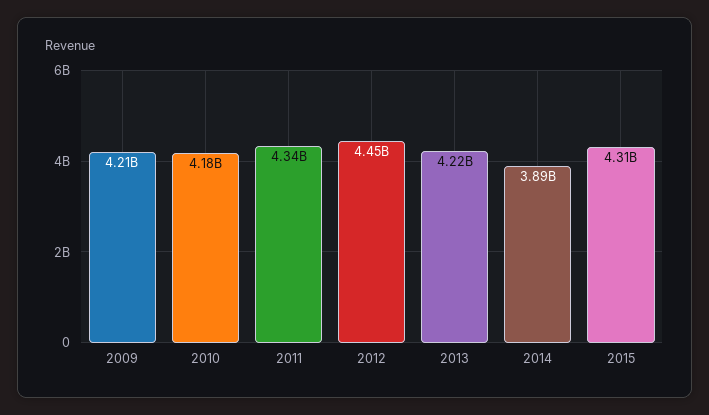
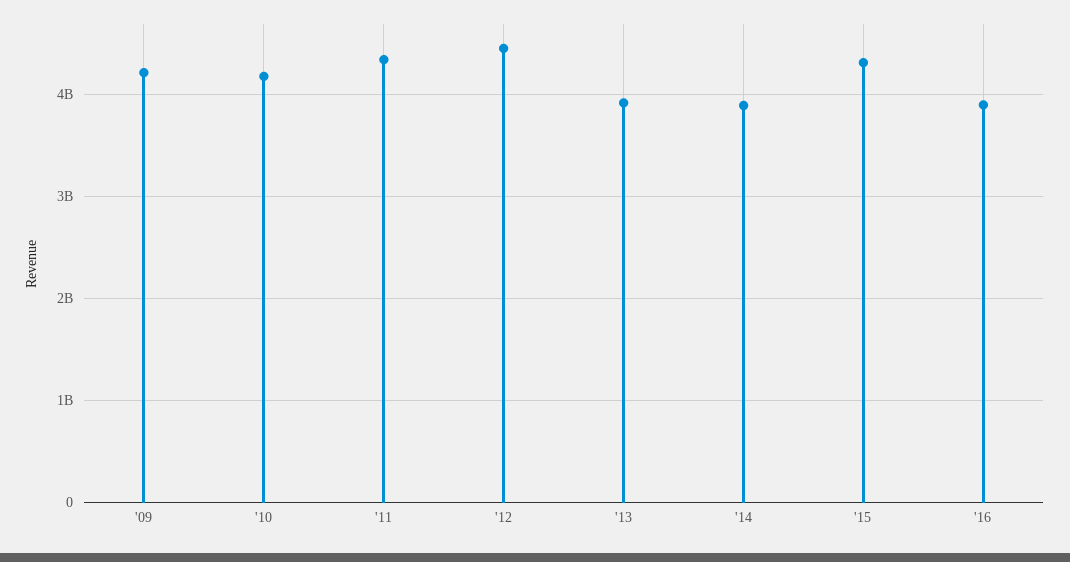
2013: 4220000000 -> 3900000000
'16: none -> 3900000000

